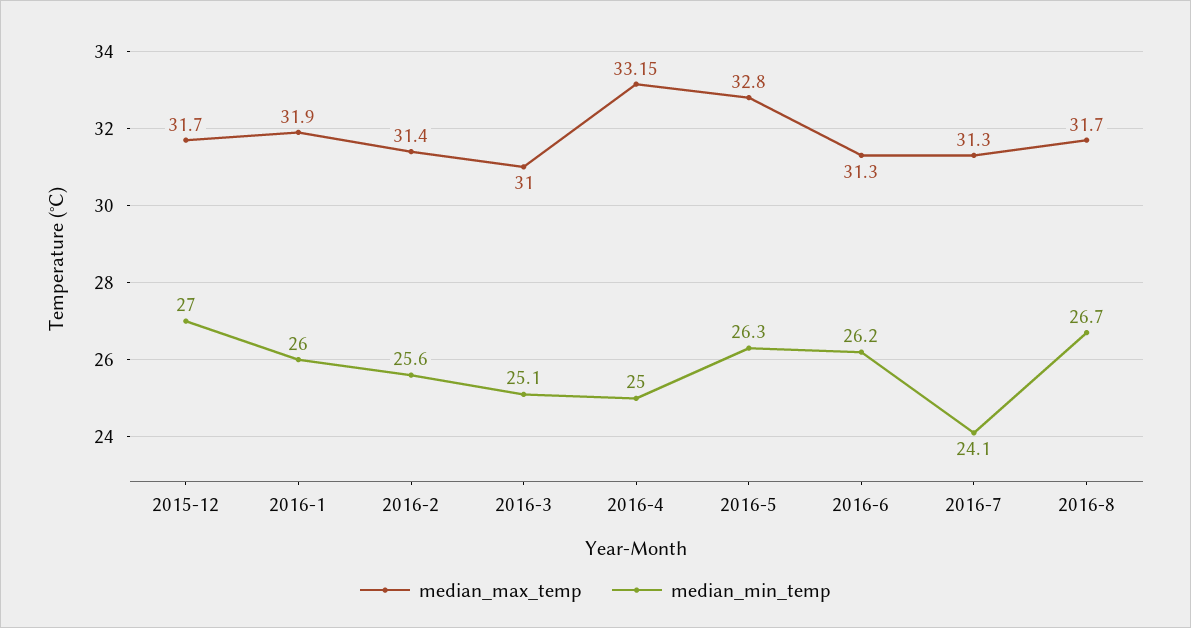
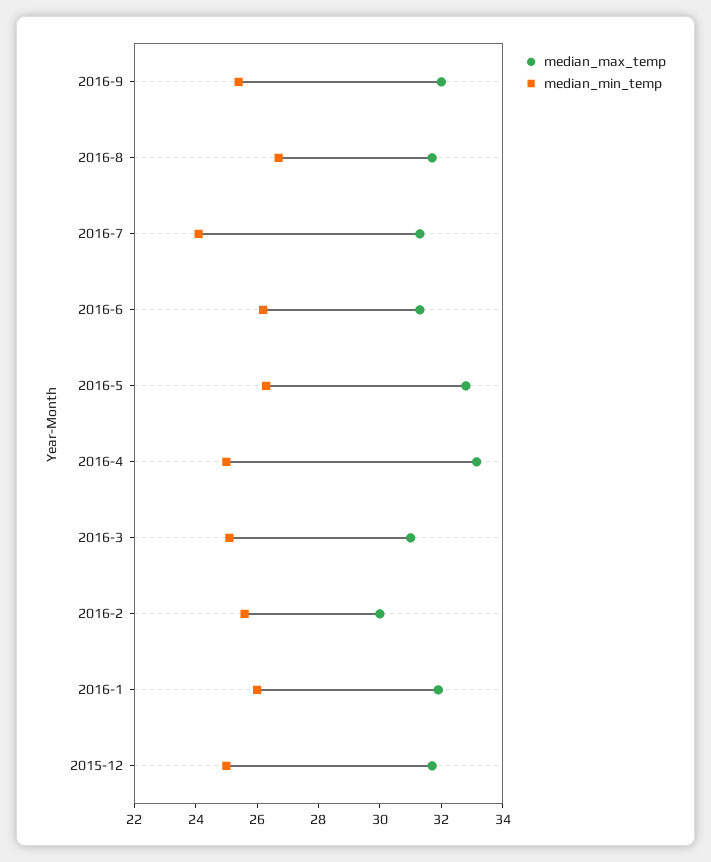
median_min_temp, 2015-12: 27 -> 25
median_max_temp, 2016-2: 31.4 -> 30
median_max_temp, 2016-9: none -> 32
median_min_temp, 2016-9: none -> 25.5

